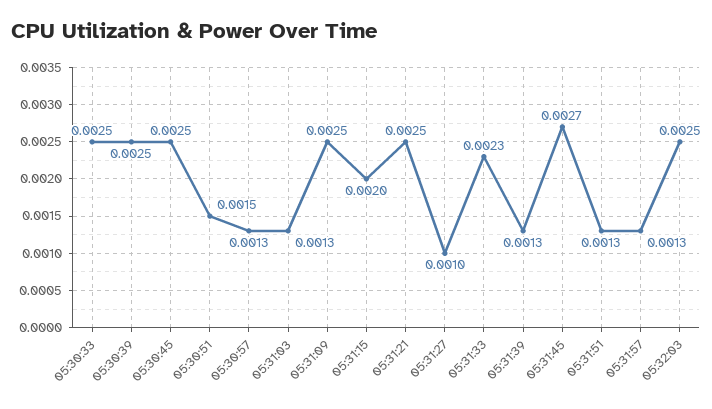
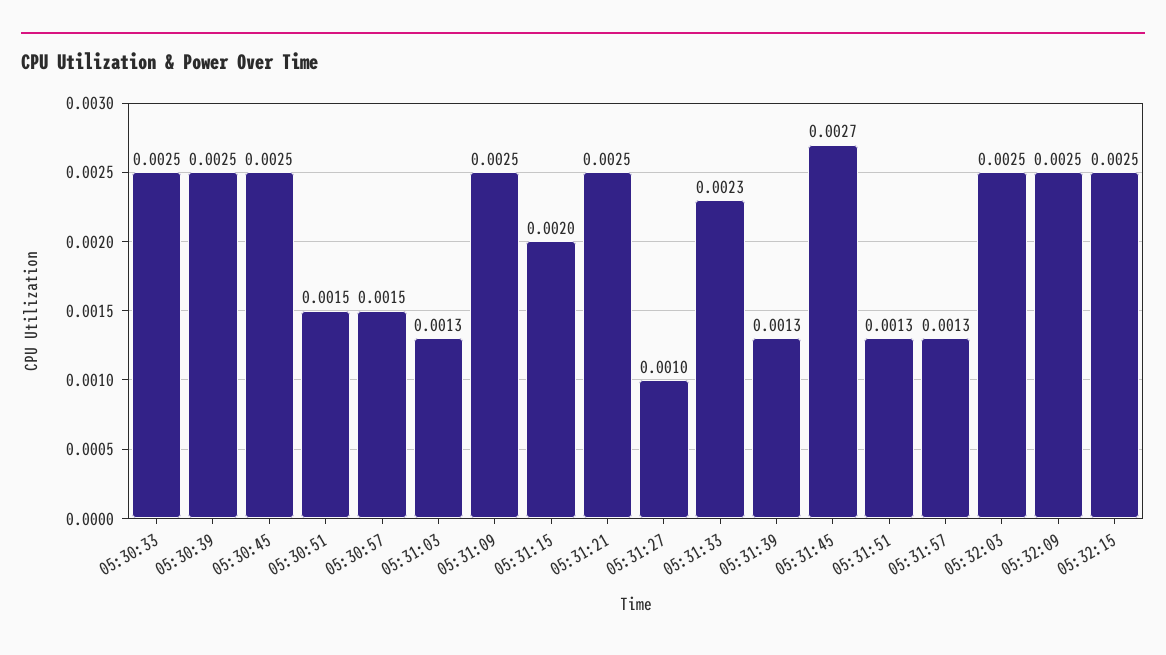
05:30:57: 0.0013 -> 0.0015
05:32:09: none -> 0.0025
05:32:15: none -> 0.0025

